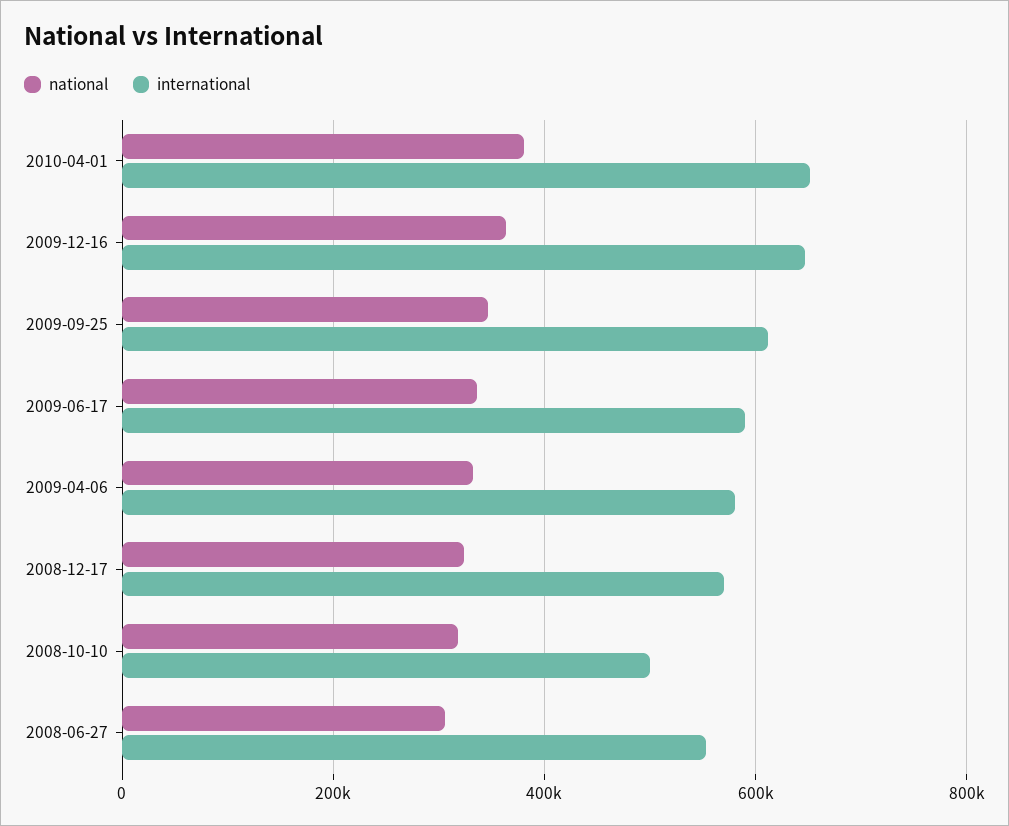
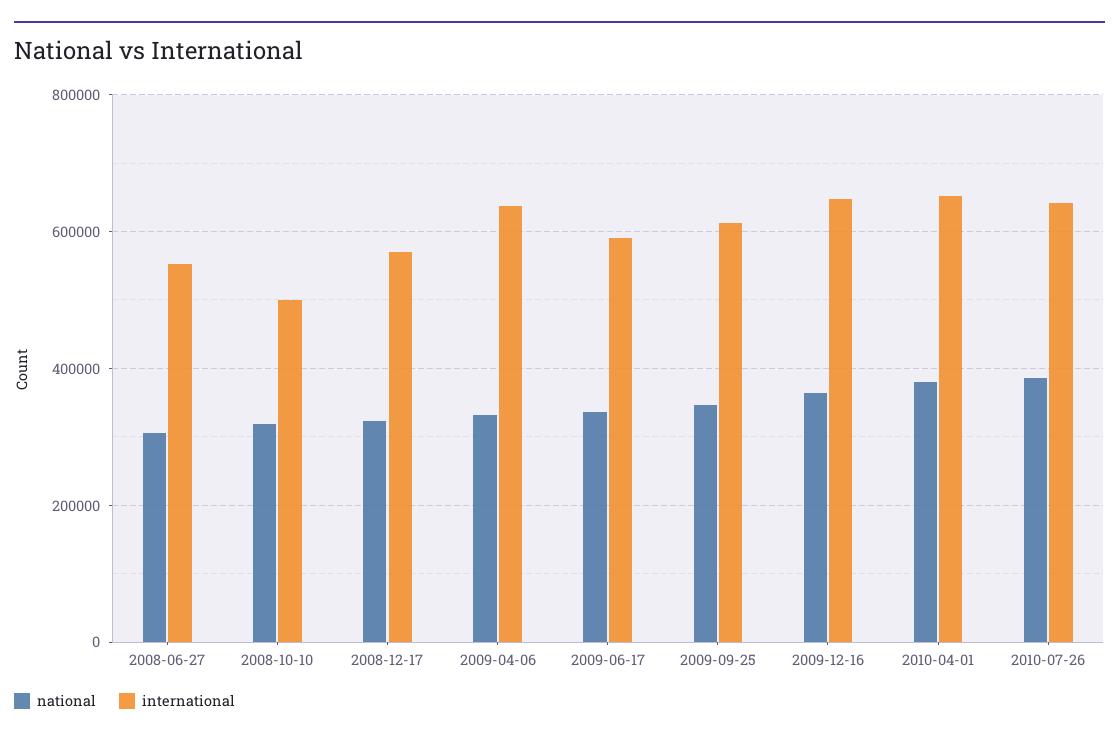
international, 2009-04-06: 580000 -> 640000
national, 2010-07-26: none -> 380000
international, 2010-07-26: none -> 640000

